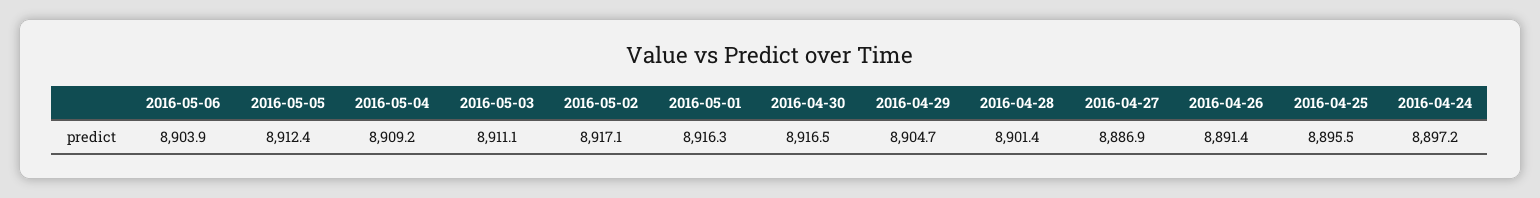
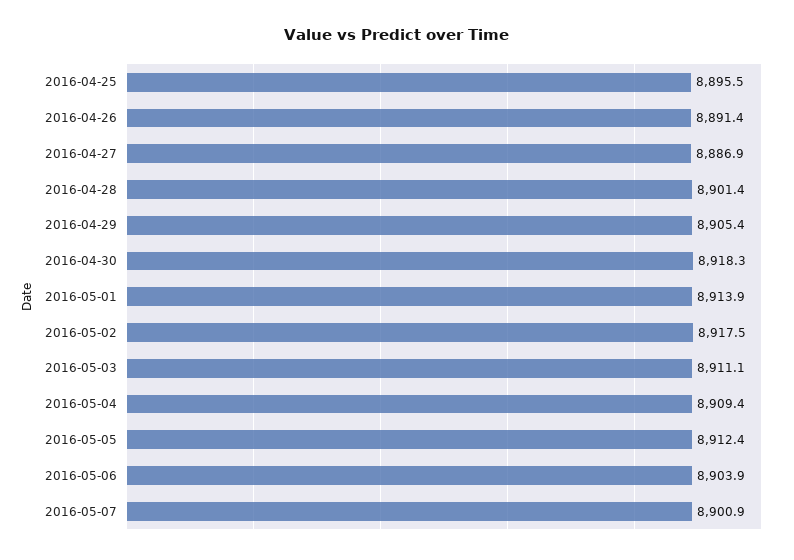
2016-05-04: 8909.2 -> 8909.4
2016-05-02: 8917.1 -> 8917.5
2016-05-01: 8916.3 -> 8913.9
2016-04-30: 8916.5 -> 8918.3
2016-04-29: 8904.7 -> 8905.4
2016-04-24: 8897.2 -> none
2016-05-07: none -> 8900.9

